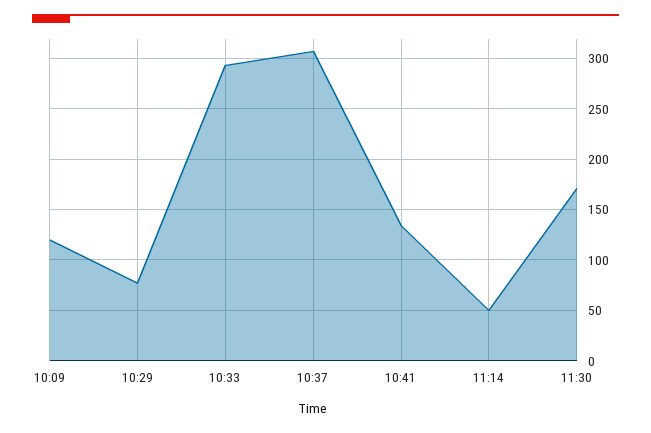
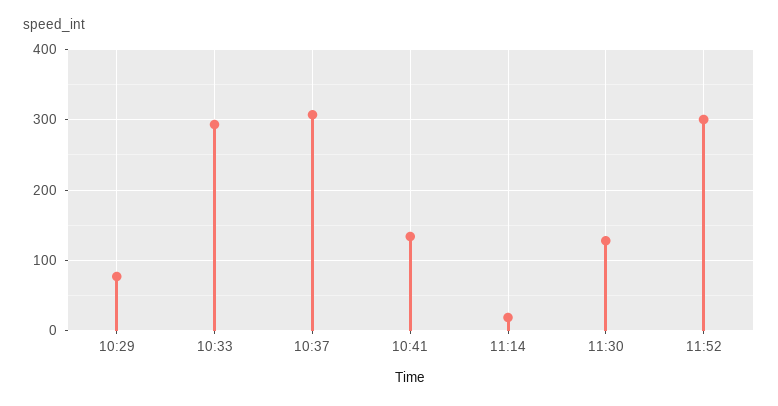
10:09: 120 -> none
11:14: 50 -> 20
11:30: 170 -> 130
11:52: none -> 300

